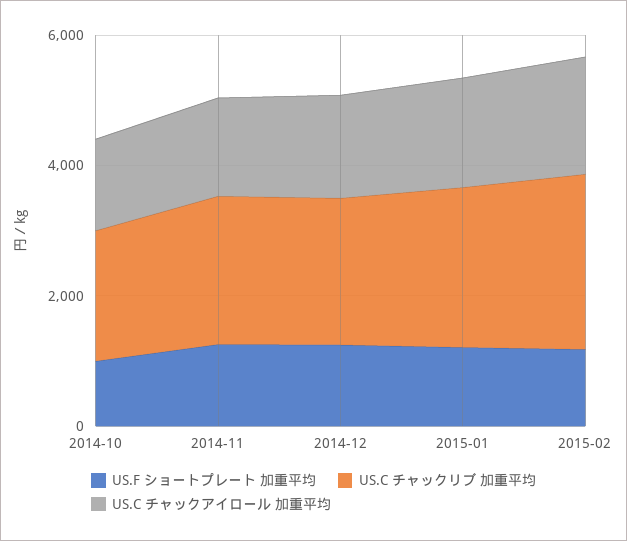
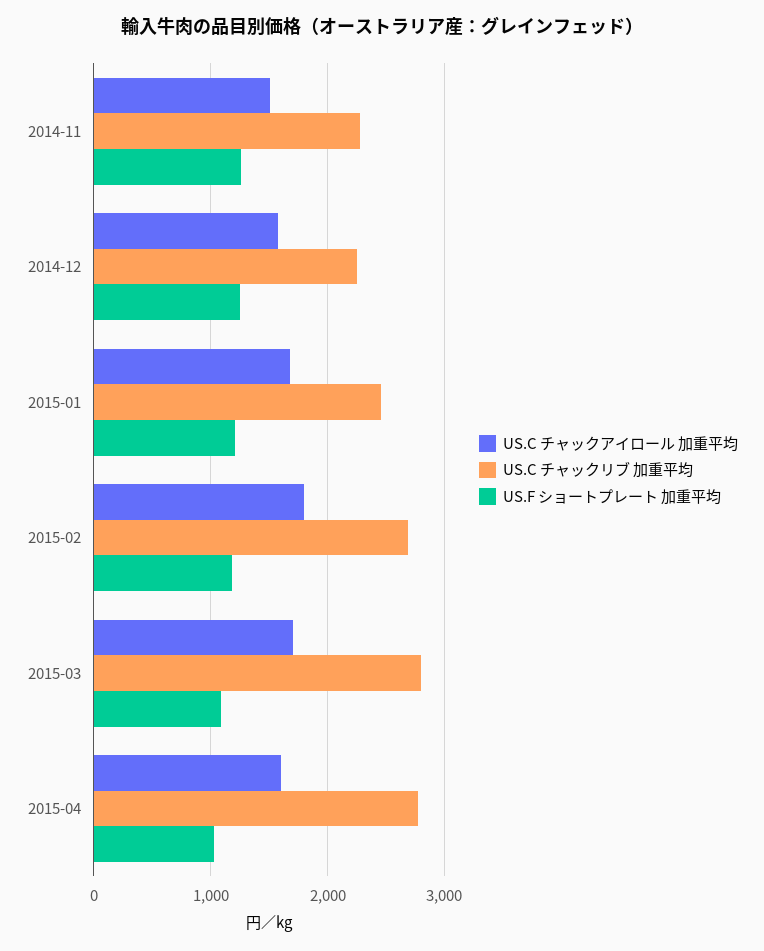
US.F ショートプレート 加重平均, 2014-10: 1000 -> none
US.C チャックリブ 加重平均, 2014-10: 2000 -> none
US.C チャックアイロール 加重平均, 2014-10: 1500 -> none
US.C チャックアイロール 加重平均, 2015-03: none -> 1700
US.C チャックリブ 加重平均, 2015-03: none -> 2800
US.F ショートプレート 加重平均, 2015-03: none -> 1100
US.C チャックアイロール 加重平均, 2015-04: none -> 1600
US.C チャックリブ 加重平均, 2015-04: none -> 2800
US.F ショートプレート 加重平均, 2015-04: none -> 1000

